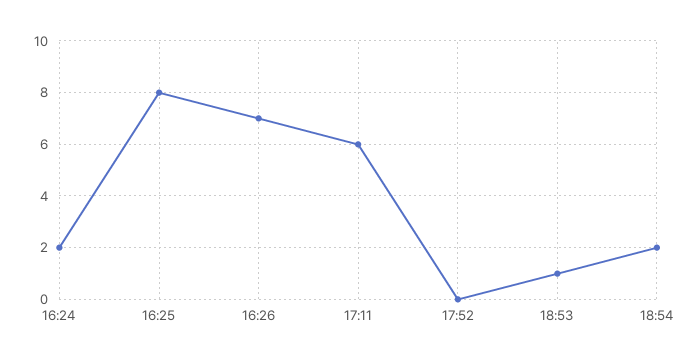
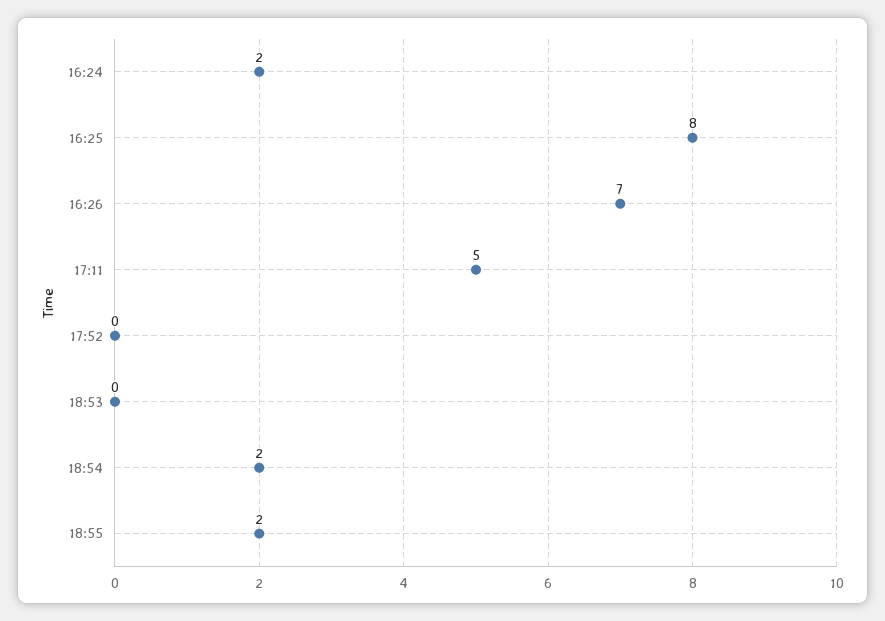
17:11: 6 -> 5
18:53: 1 -> 0
18:55: none -> 2

